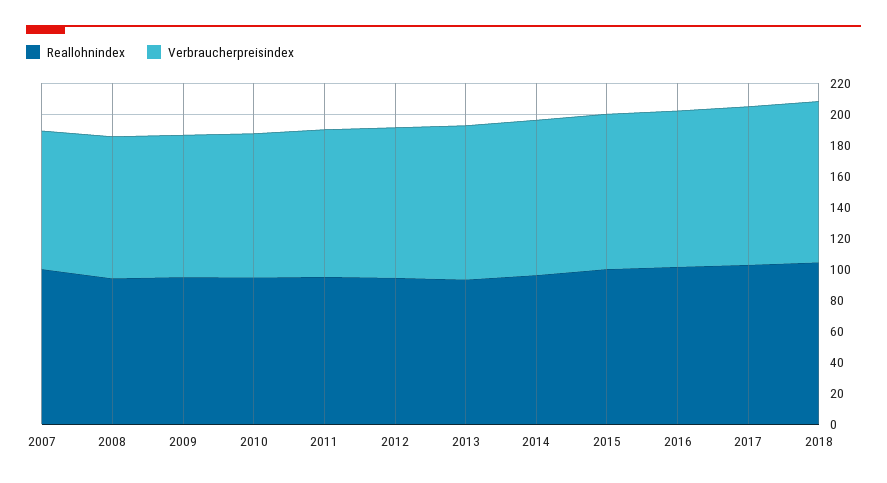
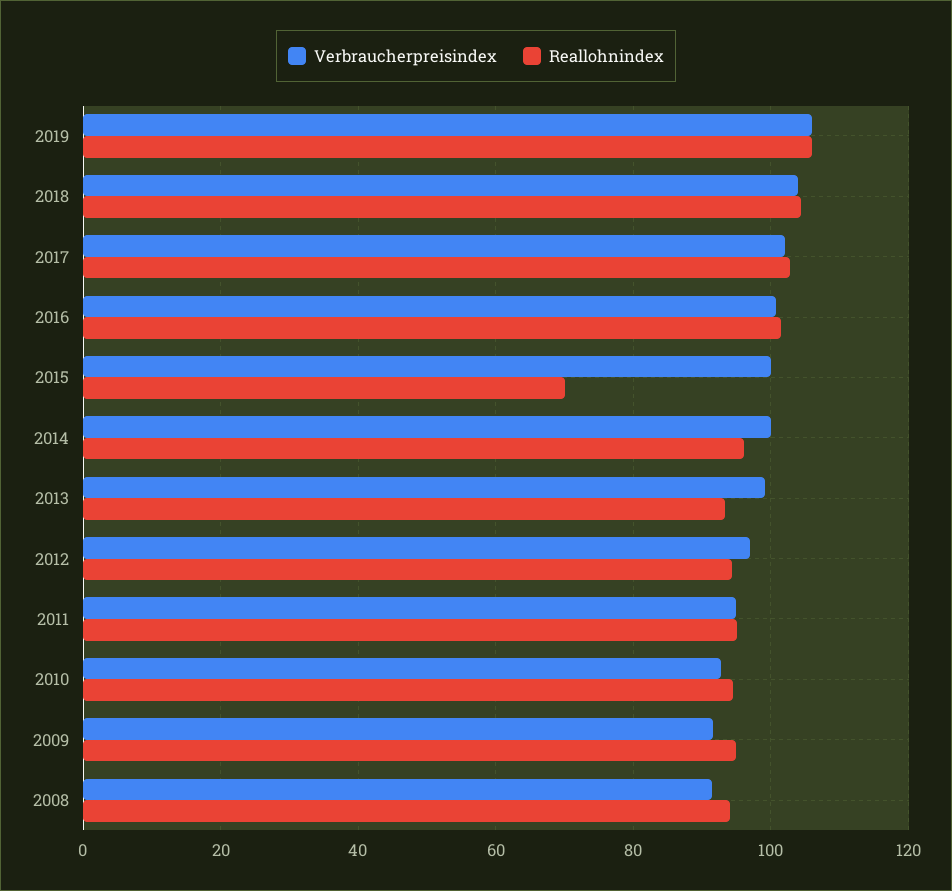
Reallohnindex, 2007: 100 -> none
Verbraucherpreisindex, 2007: 90 -> none
Reallohnindex, 2015: 100 -> 70
Verbraucherpreisindex, 2019: none -> 106
Reallohnindex, 2019: none -> 106

